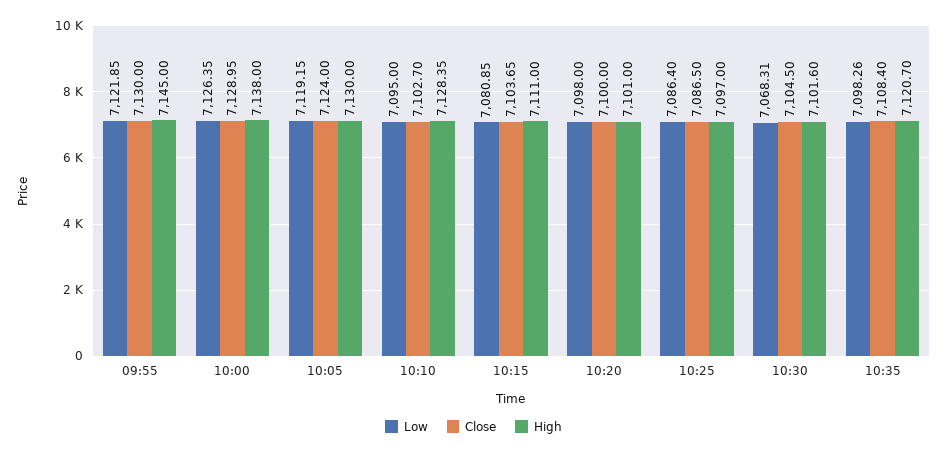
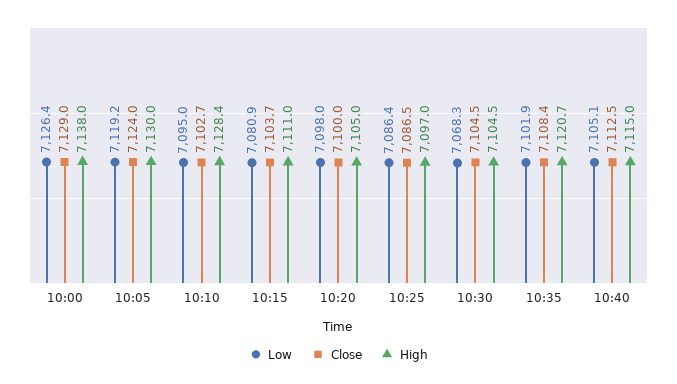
Low, 09:55: 7121.85 -> none
Close, 09:55: 7130 -> none
High, 09:55: 7145 -> none
High, 10:20: 7101 -> 7105
High, 10:30: 7101.6 -> 7104.5
Low, 10:35: 7098.26 -> 7101.9
Low, 10:40: none -> 7105.1
Close, 10:40: none -> 7112.5
High, 10:40: none -> 7115

